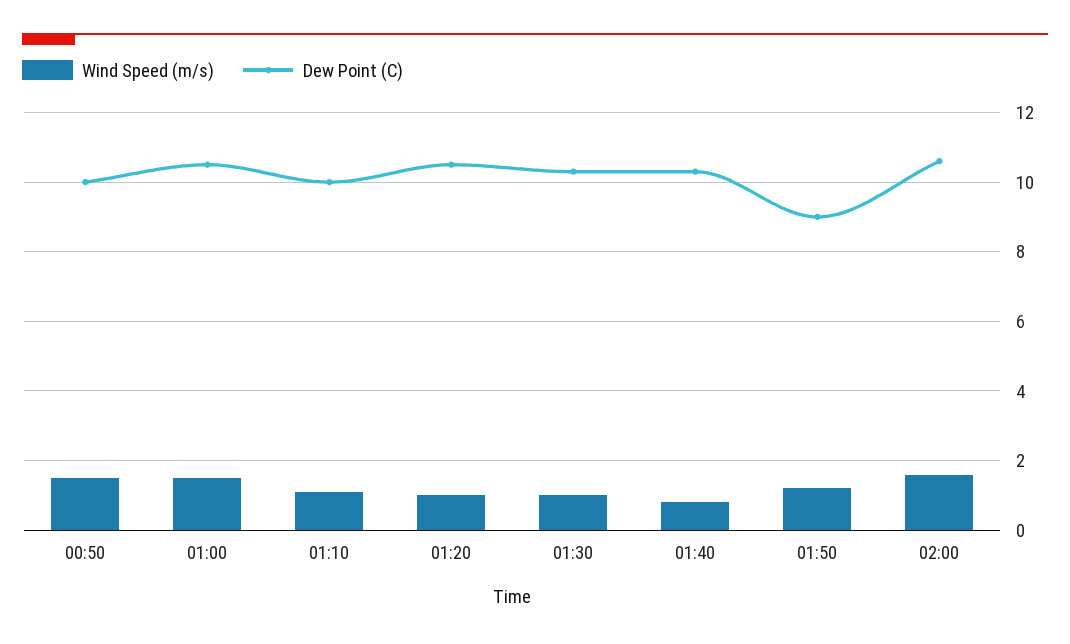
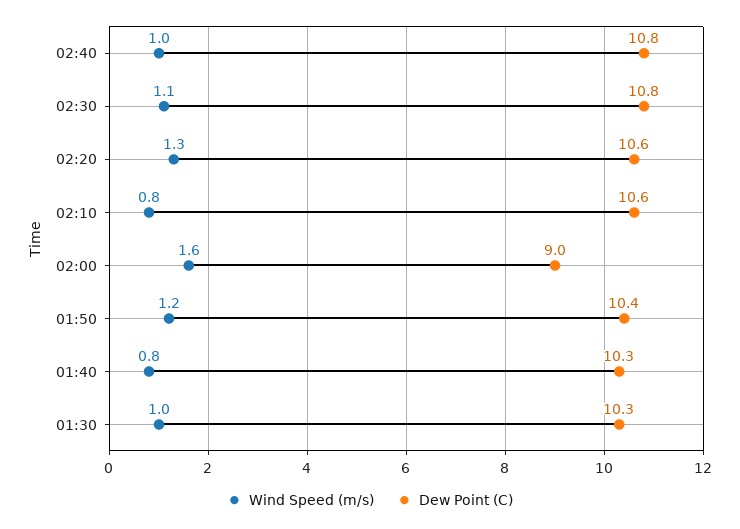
Wind Speed (m/s), 00:50: 1.5 -> none
Dew Point (C), 00:50: 10 -> none
Wind Speed (m/s), 01:00: 1.5 -> none
Dew Point (C), 01:00: 10.5 -> none
Wind Speed (m/s), 01:10: 1 -> none
Dew Point (C), 01:10: 10 -> none
Wind Speed (m/s), 01:20: 1 -> none
Dew Point (C), 01:20: 10.5 -> none
Dew Point (C), 01:50: 9 -> 10.4
Dew Point (C), 02:00: 10.5 -> 9
Wind Speed (m/s), 02:40: none -> 1
Dew Point (C), 02:40: none -> 10.8
Wind Speed (m/s), 02:30: none -> 1.1
Dew Point (C), 02:30: none -> 10.8
Wind Speed (m/s), 02:20: none -> 1.3
Dew Point (C), 02:20: none -> 10.6
Wind Speed (m/s), 02:10: none -> 0.8
Dew Point (C), 02:10: none -> 10.6

